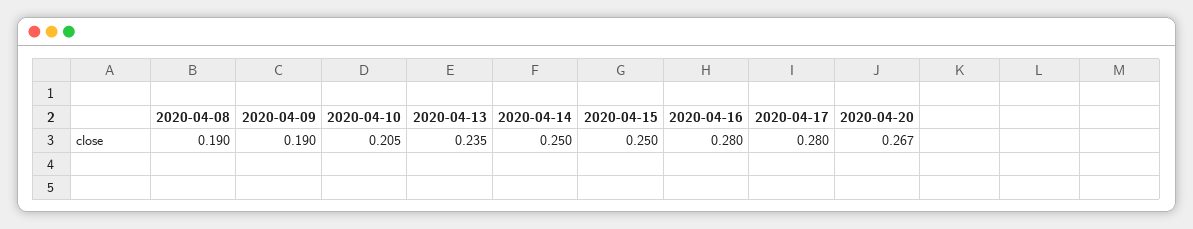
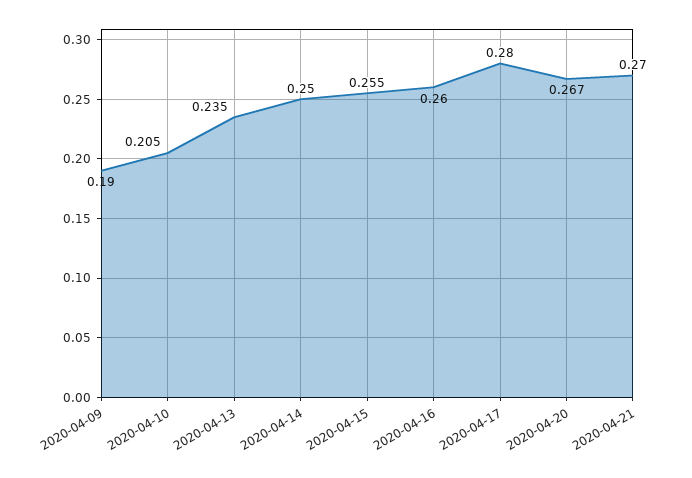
2020-04-08: 0.19 -> none
2020-04-15: 0.25 -> 0.255
2020-04-16: 0.28 -> 0.26
2020-04-21: none -> 0.27

